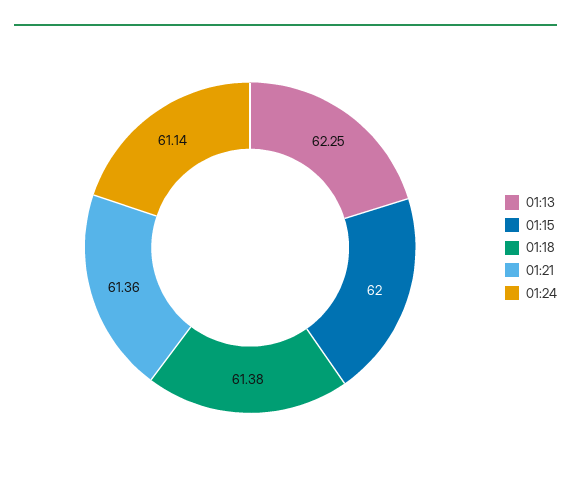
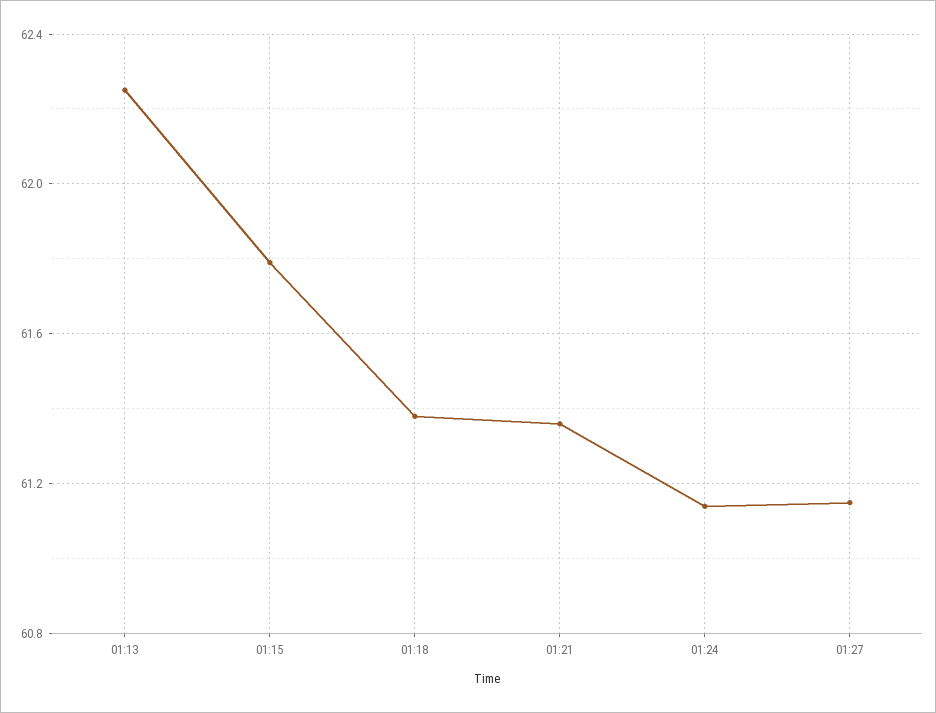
01:15: 62 -> 61.8
01:27: none -> 61.15

